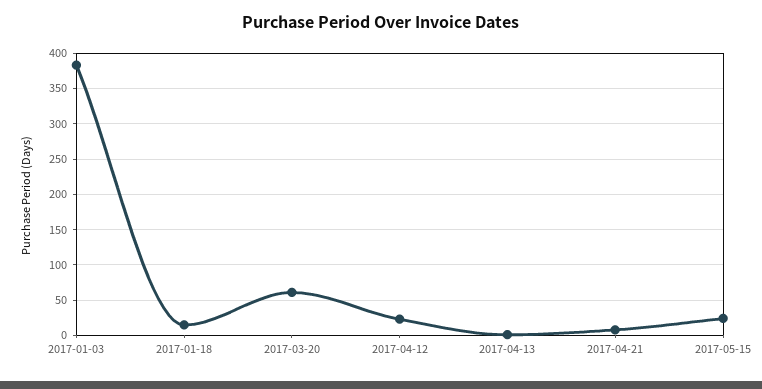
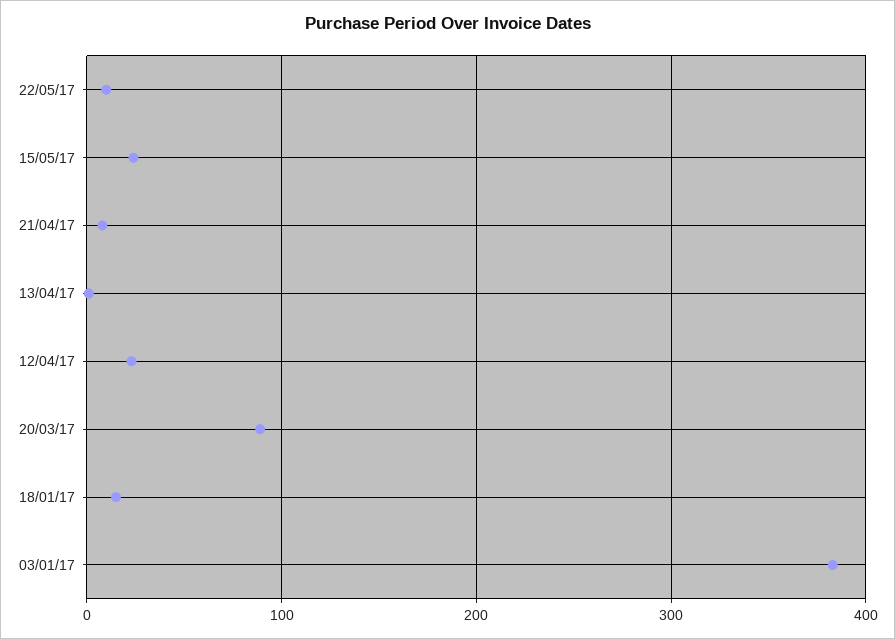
2017-03-20: 60 -> 90
22/05/17: none -> 10

